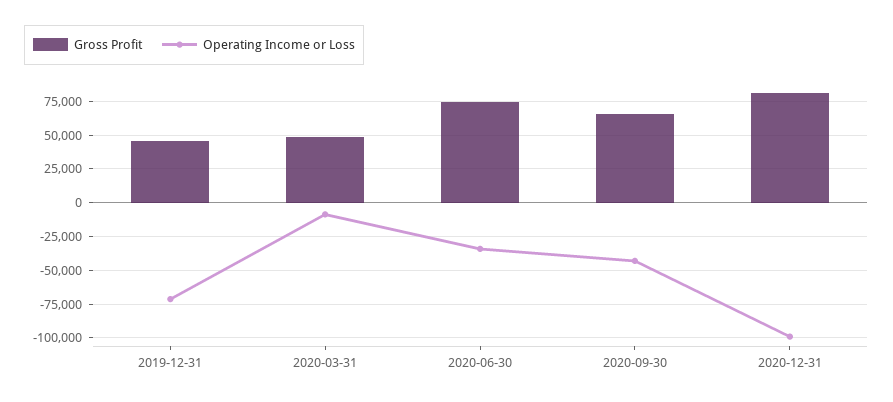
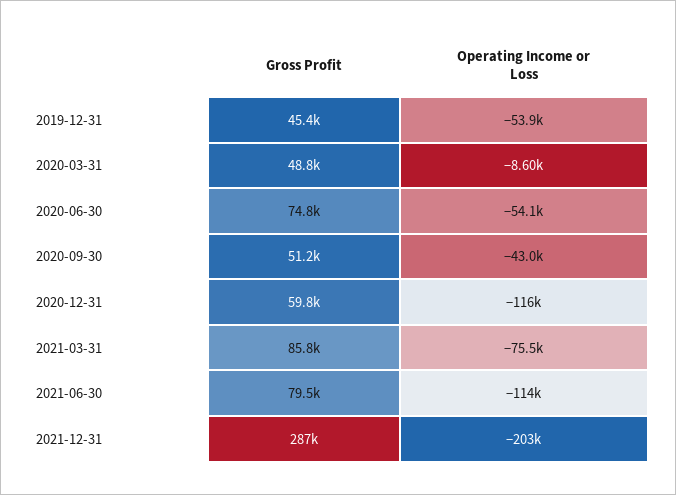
Operating Income or Loss, 2019-12-31: -70000 -> -53900
Operating Income or Loss, 2020-06-30: -35000 -> -54100
Gross Profit, 2020-09-30: 65000 -> 51200
Gross Profit, 2020-12-31: 80000 -> 59800
Operating Income or Loss, 2020-12-31: -100000 -> -116000
Gross Profit, 2021-03-31: none -> 85800
Operating Income or Loss, 2021-03-31: none -> -75500
Gross Profit, 2021-06-30: none -> 79500
Operating Income or Loss, 2021-06-30: none -> -114000
Gross Profit, 2021-12-31: none -> 287000
Operating Income or Loss, 2021-12-31: none -> -203000

